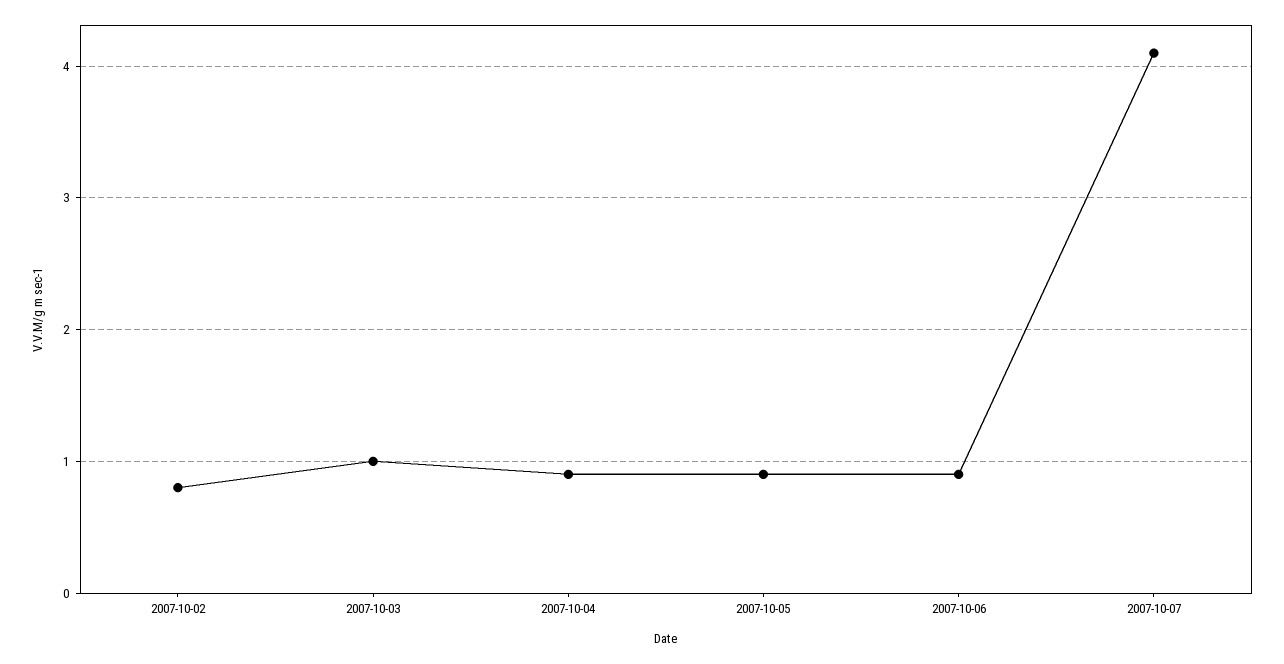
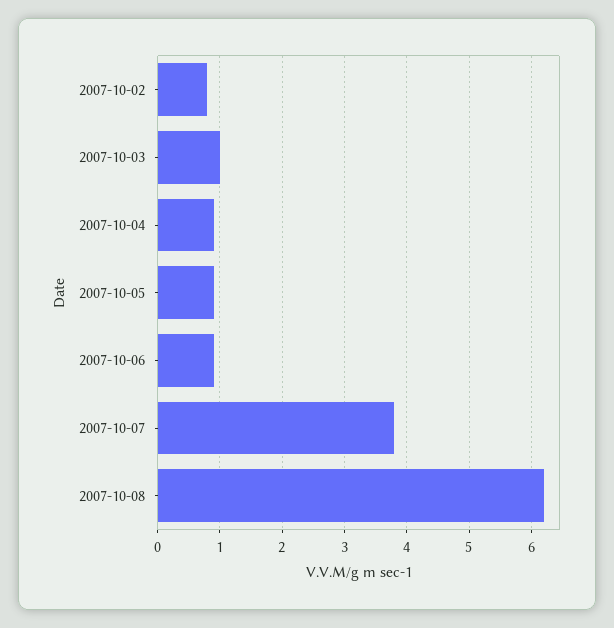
2007-10-07: 4.1 -> 3.8
2007-10-08: none -> 6.2

